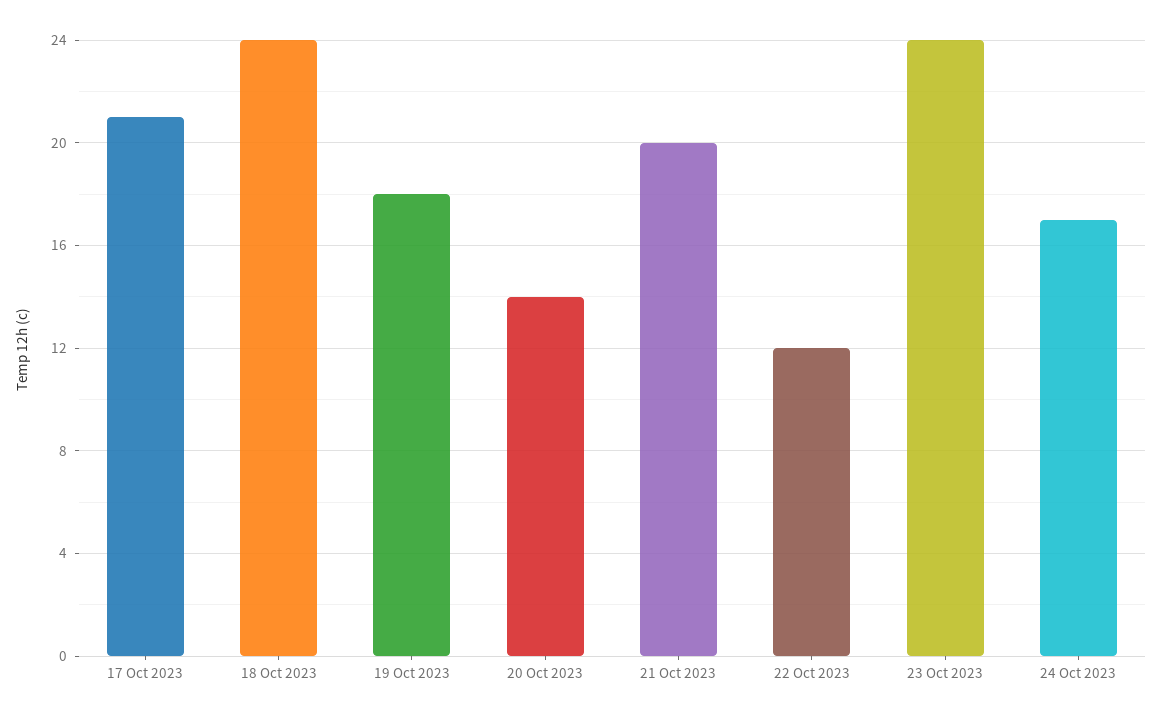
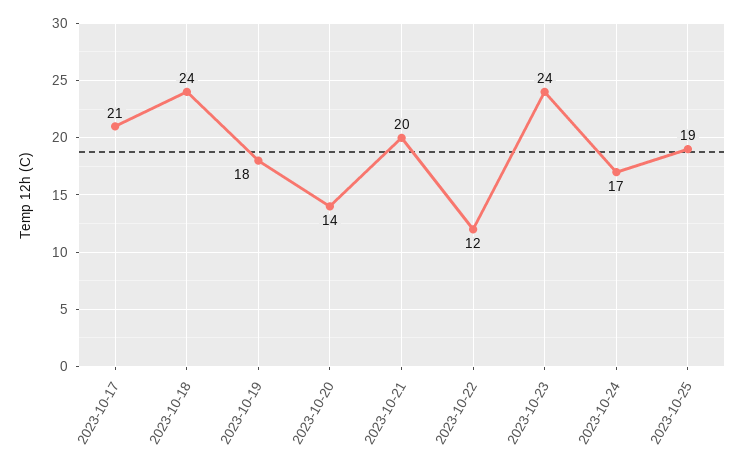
2023-10-25: none -> 19

